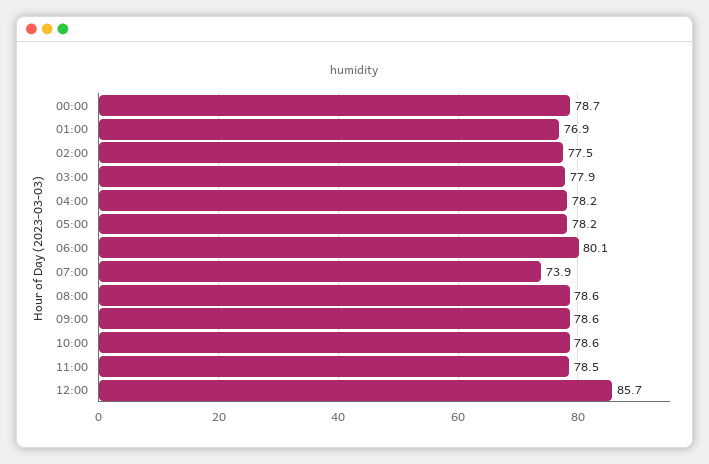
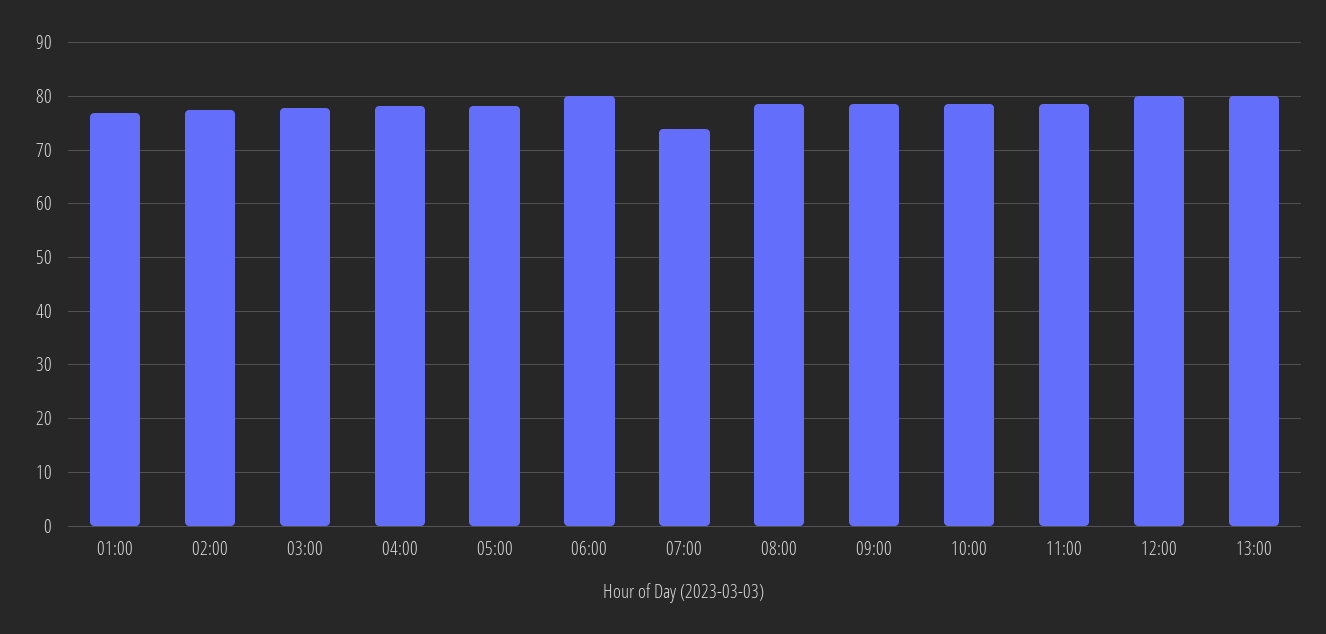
00:00: 78.7 -> none
12:00: 85.7 -> 80
13:00: none -> 80

